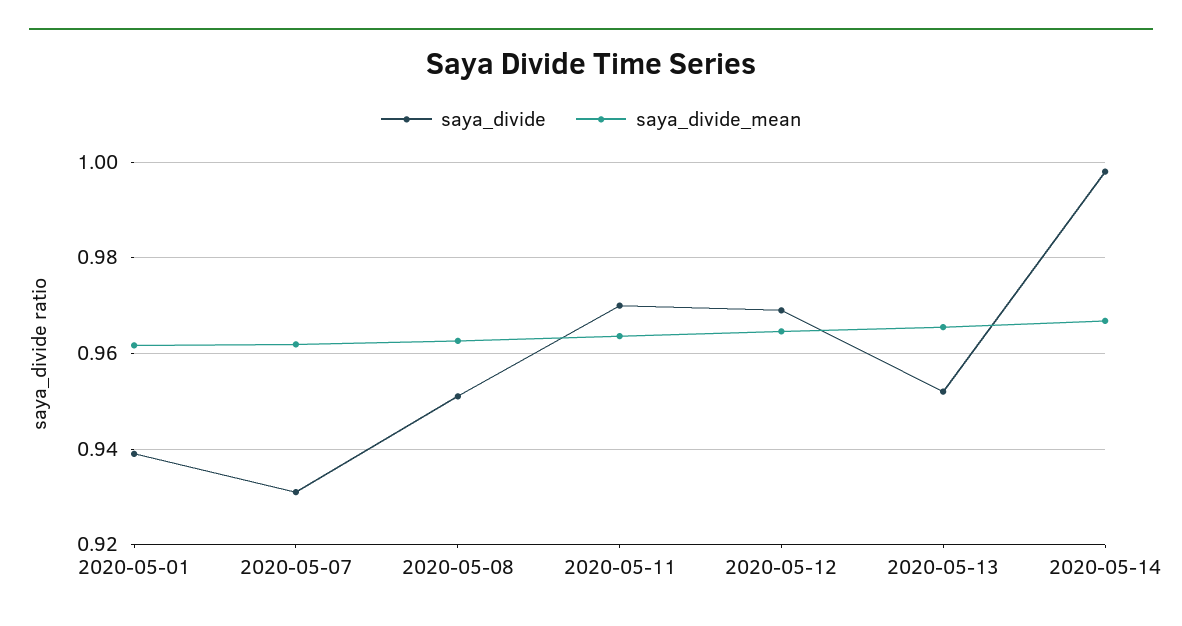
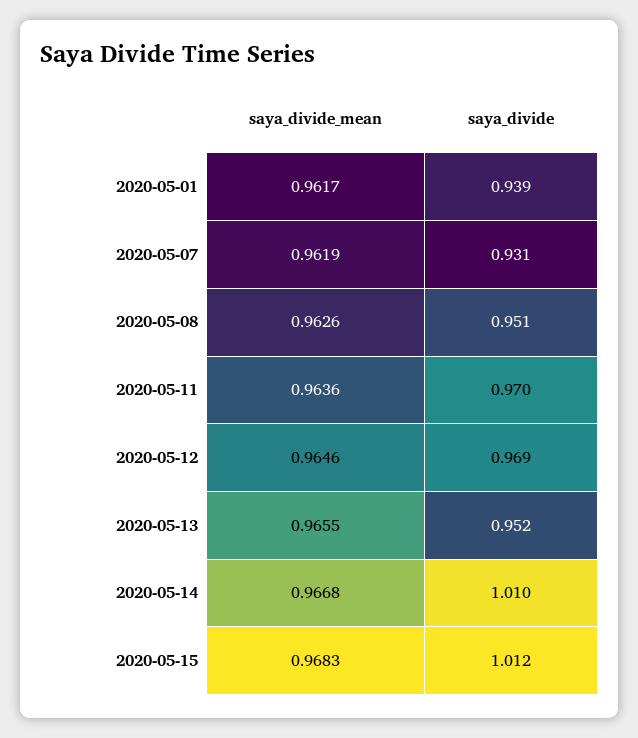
saya_divide, 2020-05-14: 0.998 -> 1.01
saya_divide_mean, 2020-05-15: none -> 0.9683
saya_divide, 2020-05-15: none -> 1.012

